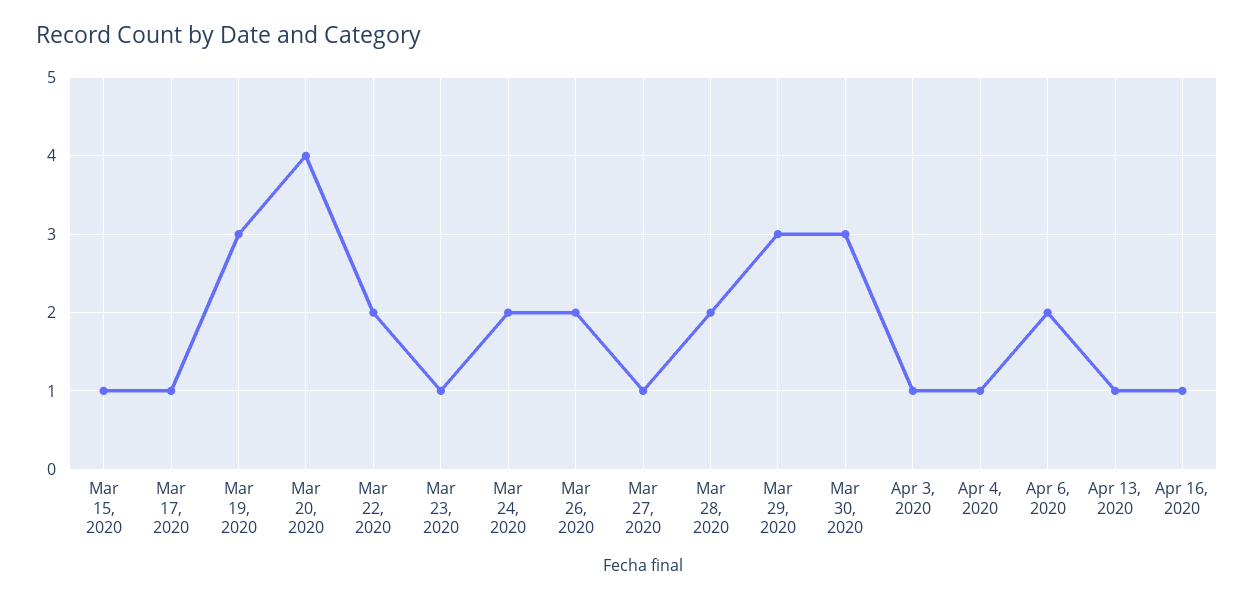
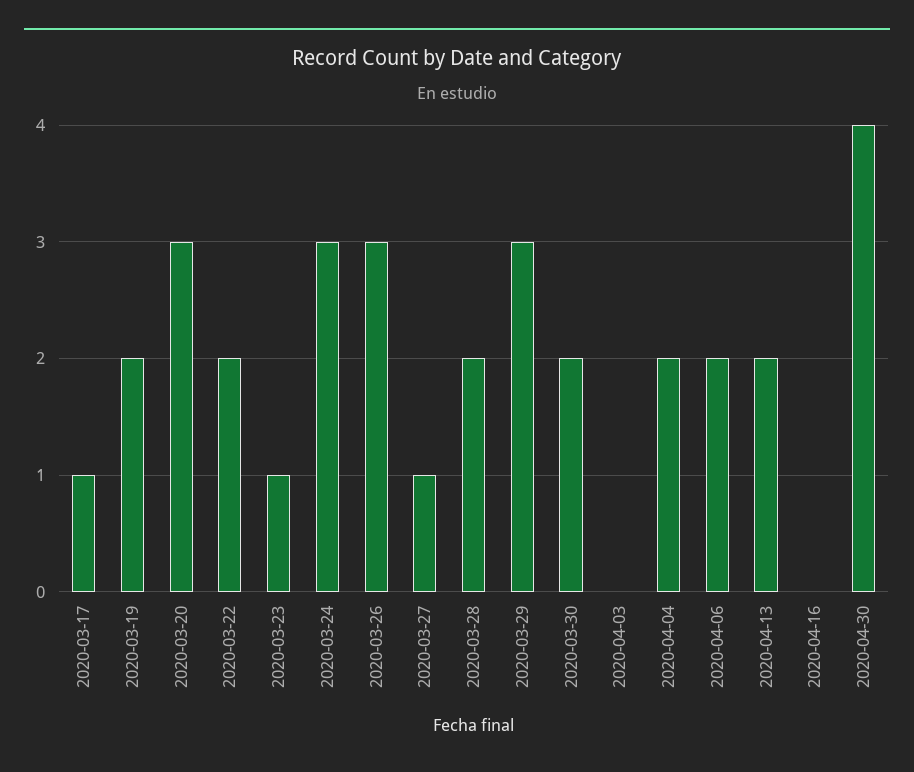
Mar 15, 2020: 1 -> none
Mar 19, 2020: 3 -> 2
Mar 20, 2020: 4 -> 3
Mar 24, 2020: 2 -> 3
Mar 26, 2020: 2 -> 3
Mar 30, 2020: 3 -> 2
Apr 3, 2020: 1 -> 0
Apr 4, 2020: 1 -> 2
Apr 13, 2020: 1 -> 2
Apr 16, 2020: 1 -> 0
2020-04-30: none -> 4

